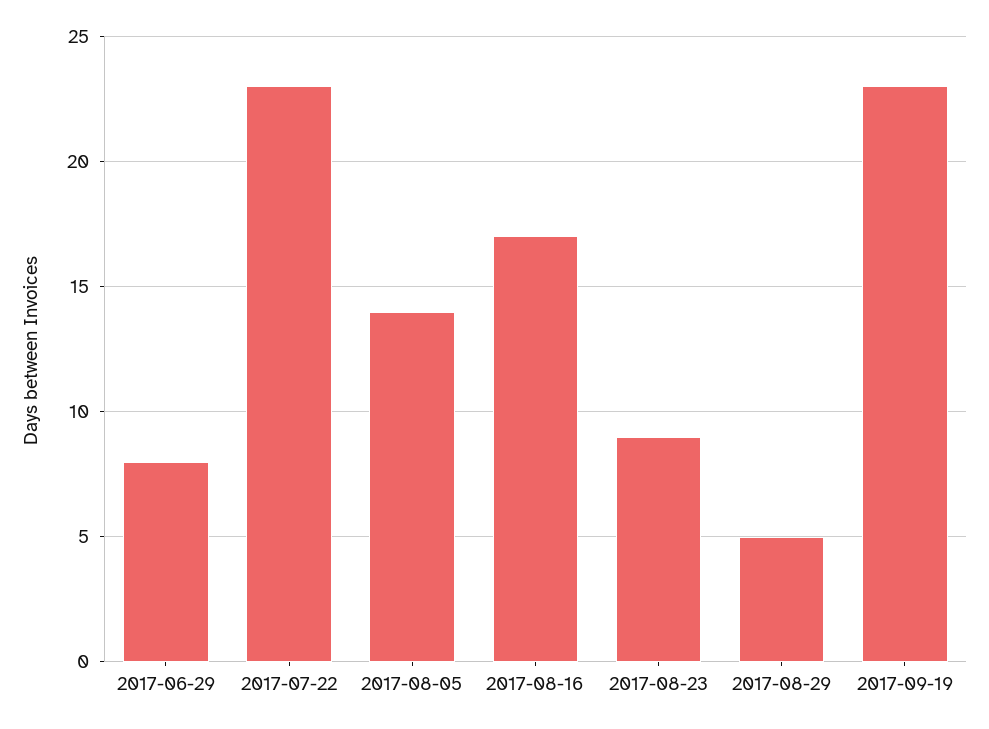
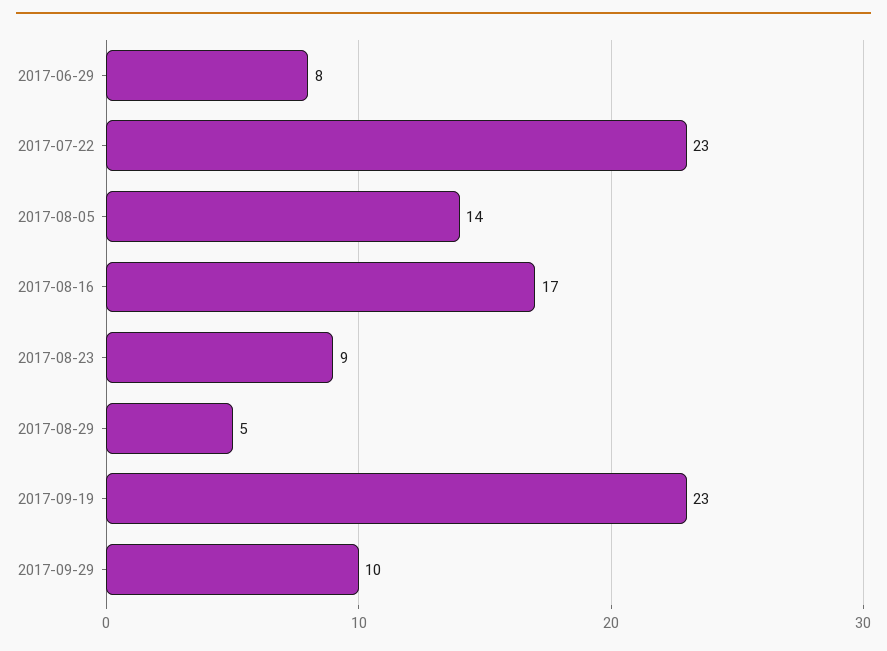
2017-09-29: none -> 10

